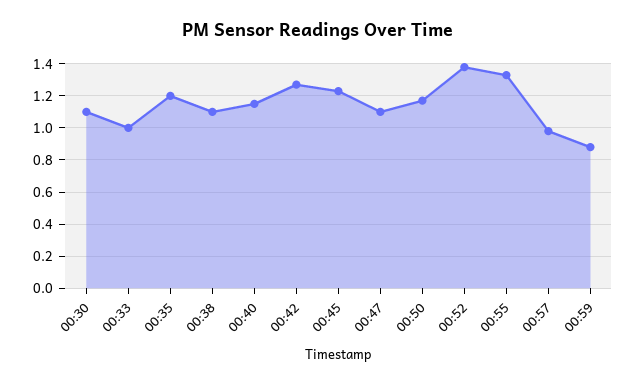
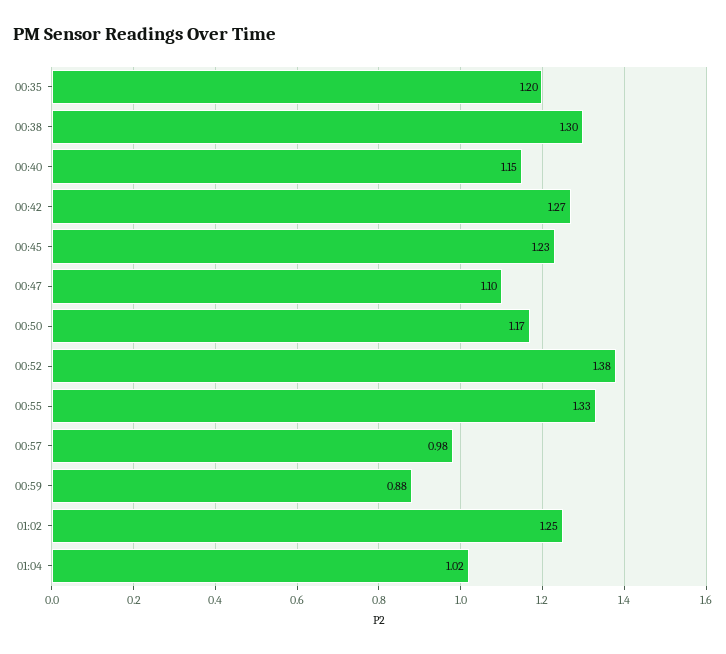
00:30: 1.1 -> none
00:33: 1 -> none
00:38: 1.1 -> 1.3
01:02: none -> 1.25
01:04: none -> 1.02

